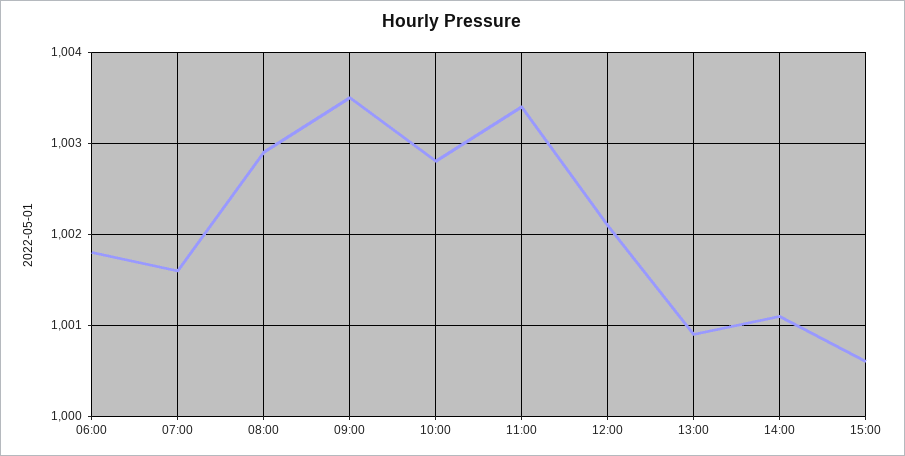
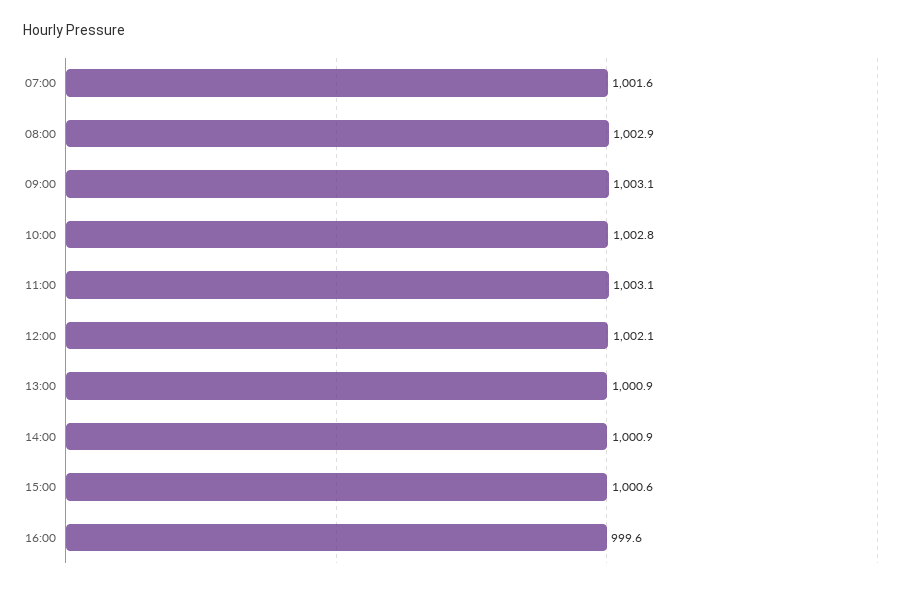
06:00: 1001.8 -> none
09:00: 1003.5 -> 1003.1
11:00: 1003.4 -> 1003.1
14:00: 1001.1 -> 1000.9
16:00: none -> 999.6

